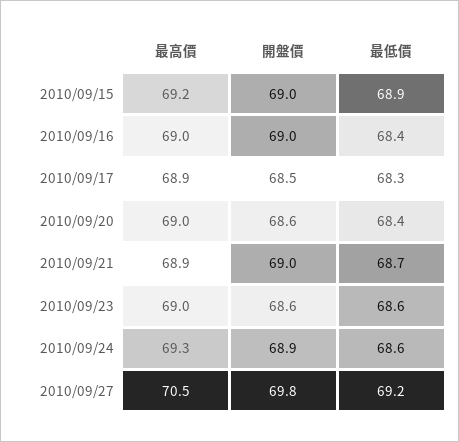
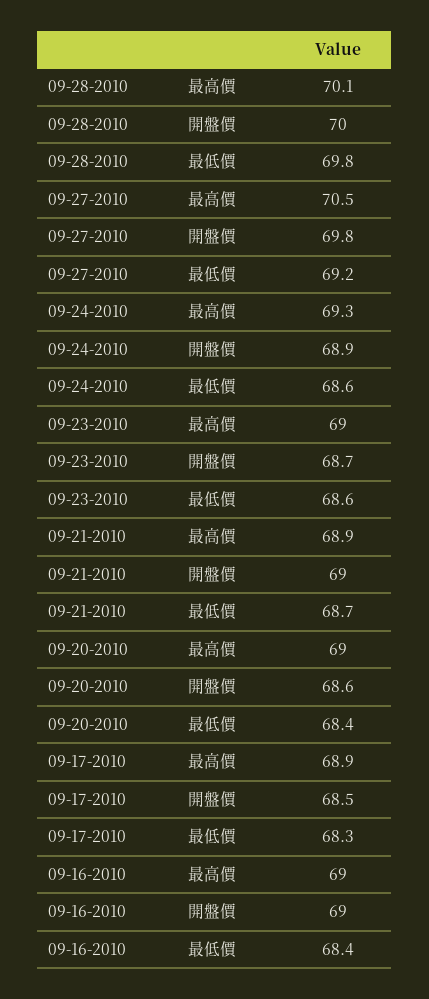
最高價, 2010/09/15: 69.2 -> none
開盤價, 2010/09/15: 69 -> none
最低價, 2010/09/15: 68.9 -> none
開盤價, 2010/09/23: 68.6 -> 68.7
最高價, 09-28-2010: none -> 70.1
開盤價, 09-28-2010: none -> 70
最低價, 09-28-2010: none -> 69.8

